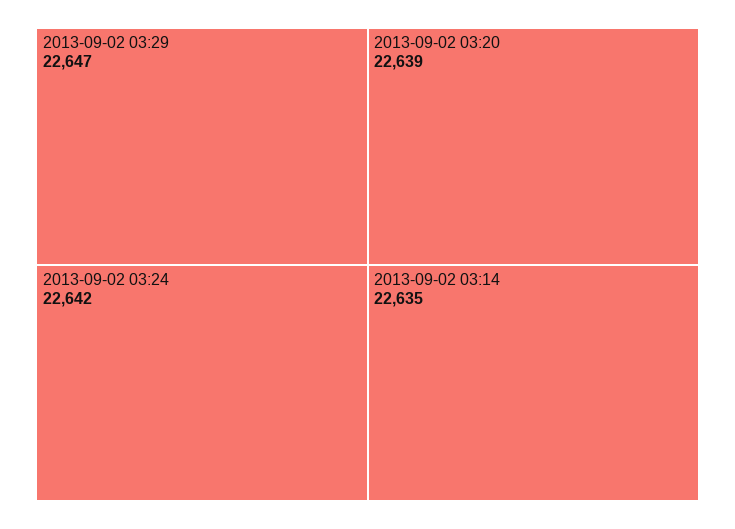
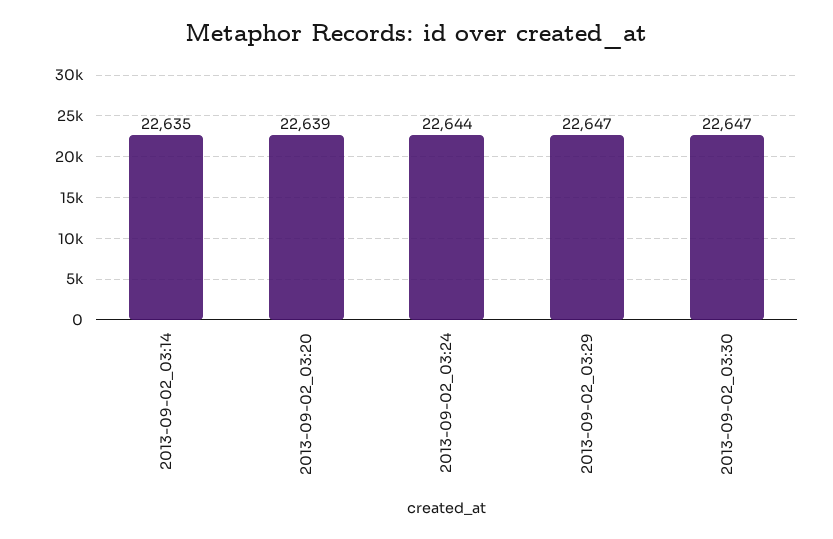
2013-09-02 03:24: 22642 -> 22644
2013-09-02_03:30: none -> 22647

